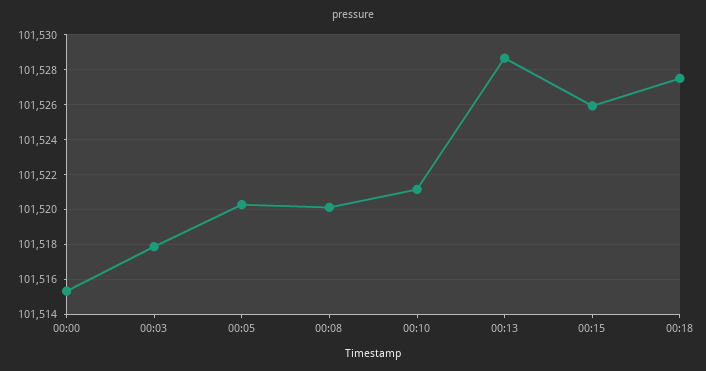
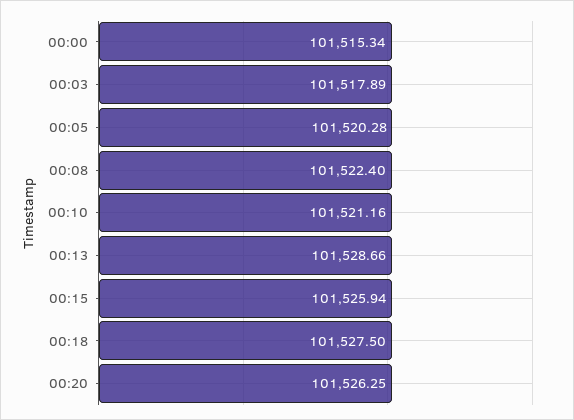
00:08: 101520 -> 101522.4
00:20: none -> 101526.25

